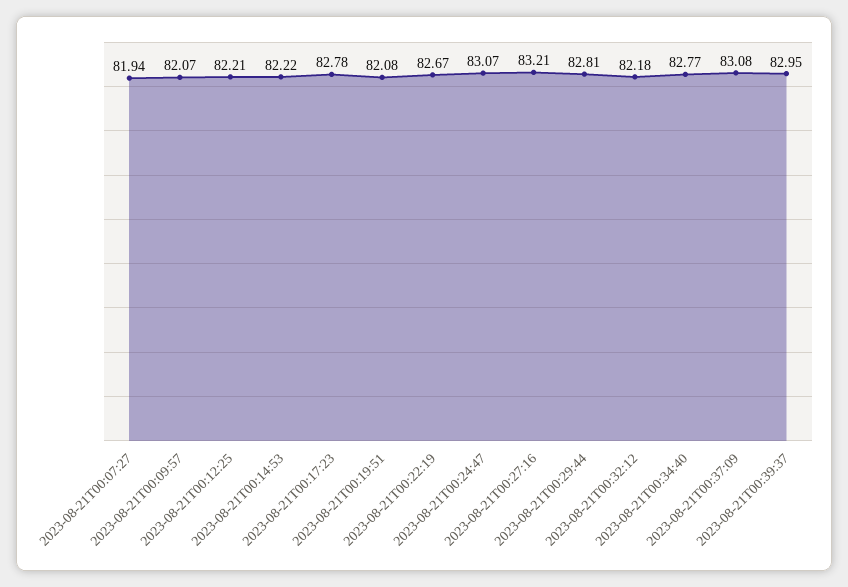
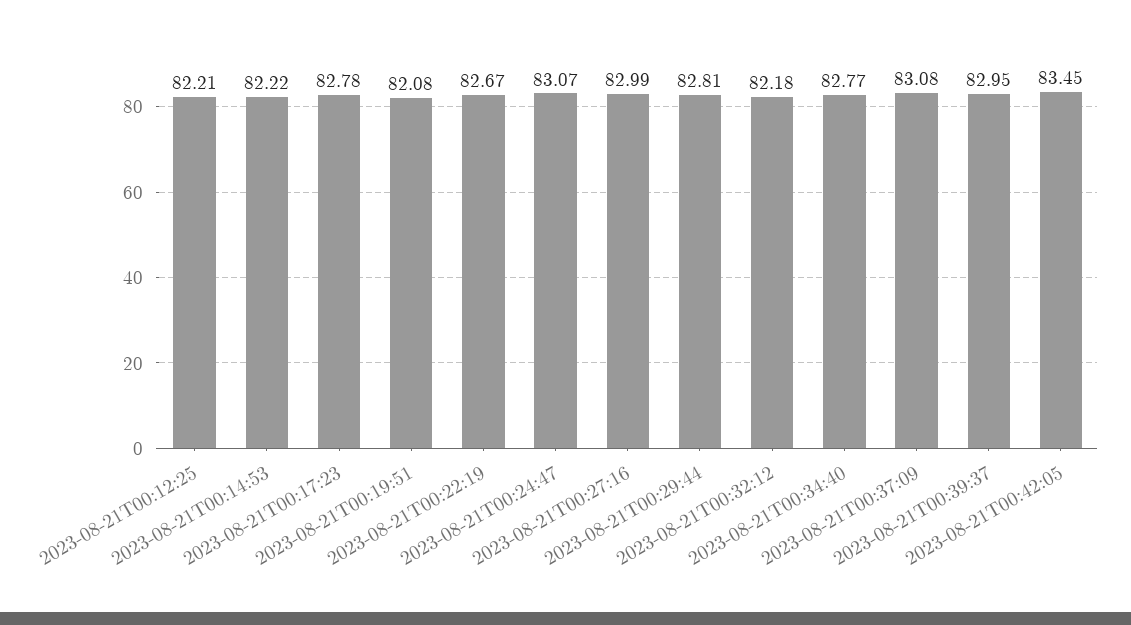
2023-08-21T00:07:27: 81.94 -> none
2023-08-21T00:09:57: 82.07 -> none
2023-08-21T00:27:16: 83.21 -> 82.99
2023-08-21T00:42:05: none -> 83.45

